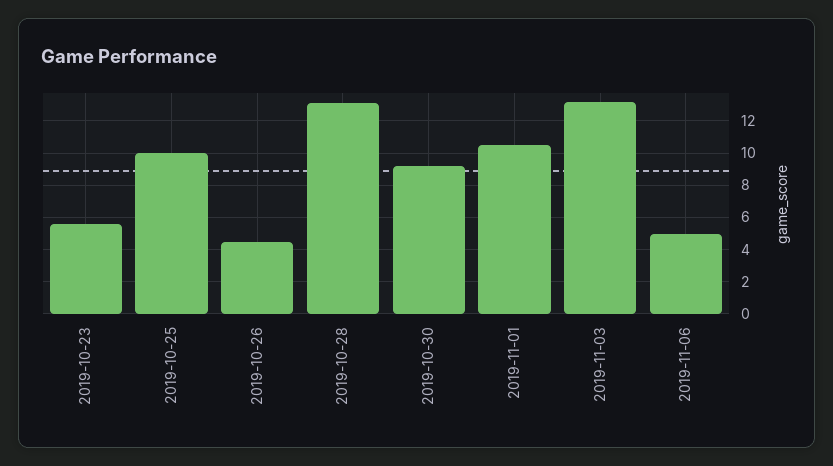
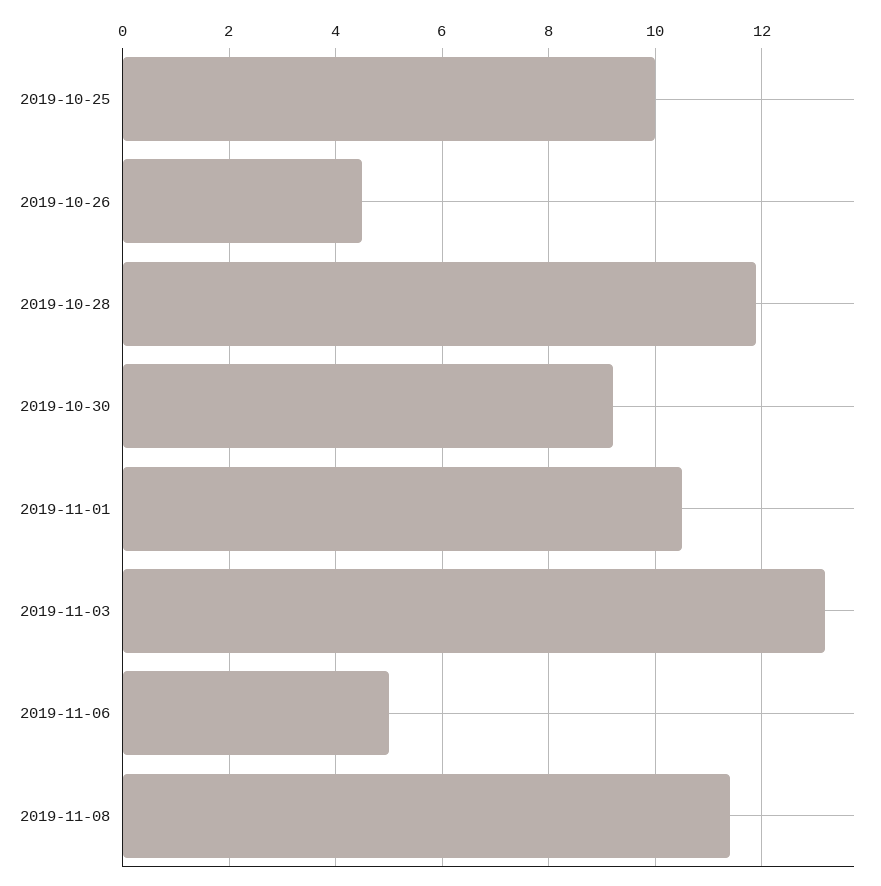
2019-10-23: 5.5 -> none
2019-10-28: 13 -> 12
2019-11-08: none -> 11.5

